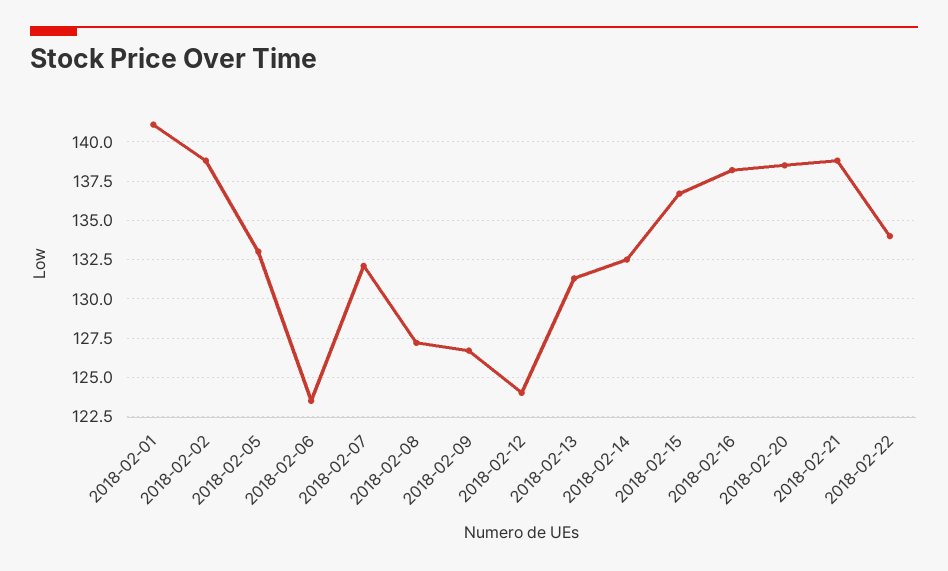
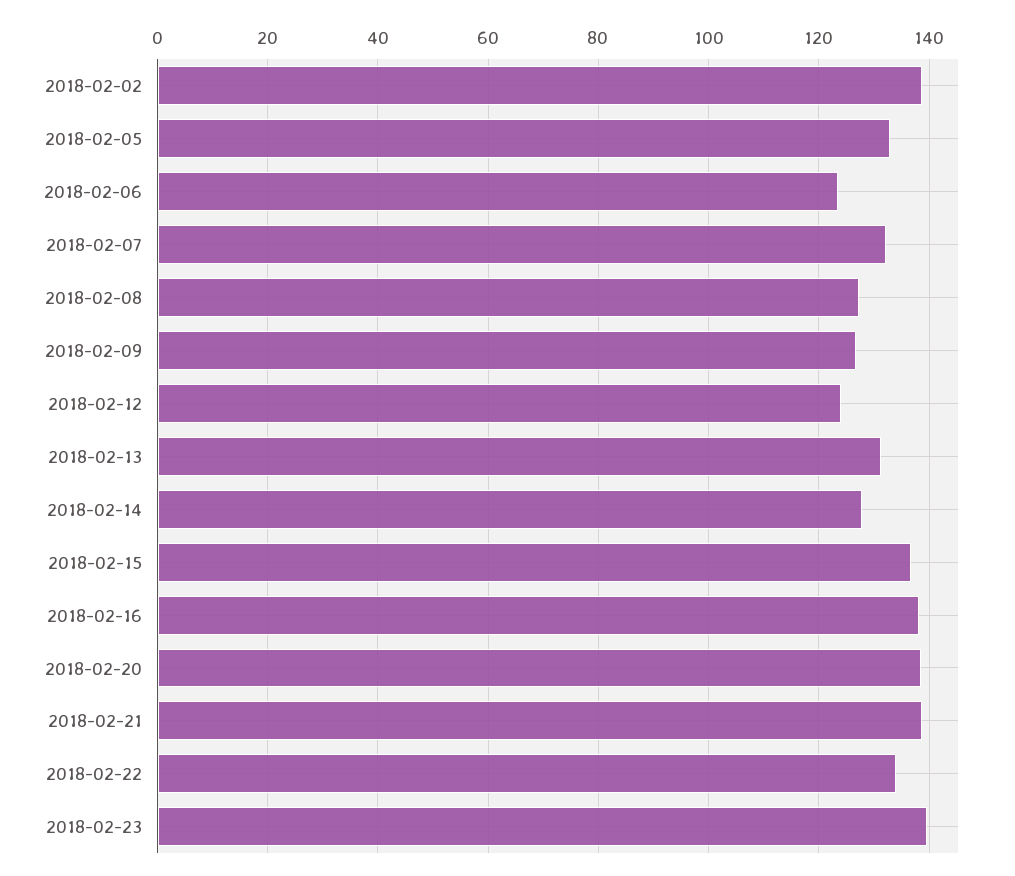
2018-02-01: 141 -> none
2018-02-14: 132.5 -> 128
2018-02-23: none -> 140

